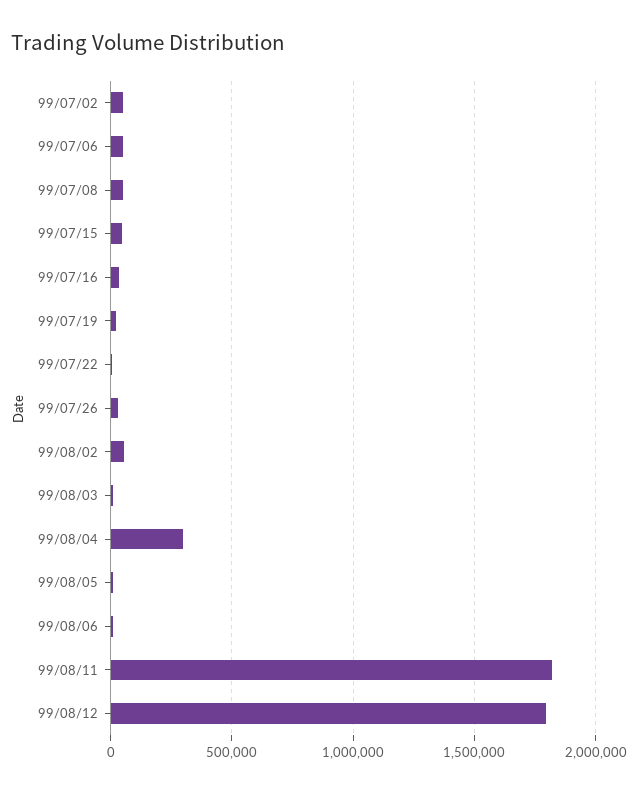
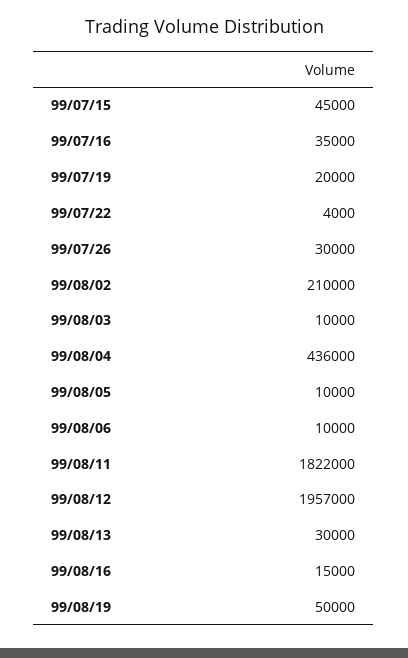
99/07/02: 50000 -> none
99/07/06: 50000 -> none
99/07/08: 50000 -> none
99/08/02: 50000 -> 210000
99/08/04: 300000 -> 436000
99/08/12: 1800000 -> 1957000
99/08/13: none -> 30000
99/08/16: none -> 15000
99/08/19: none -> 50000

